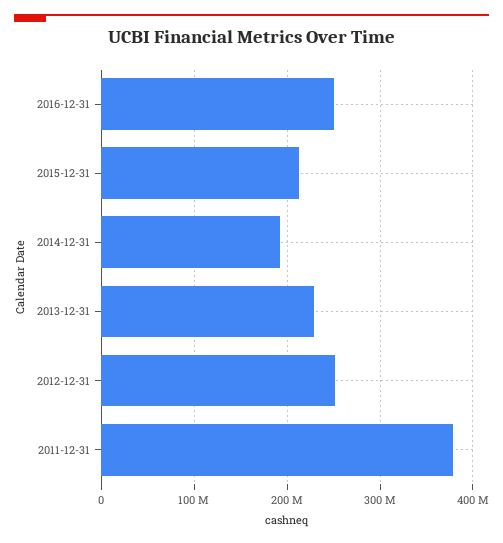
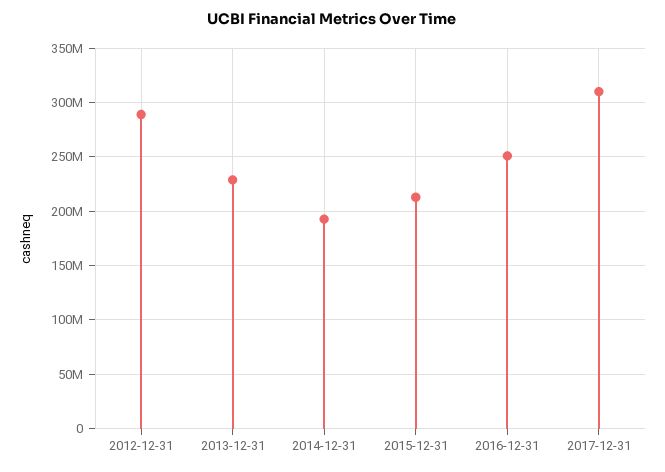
2012-12-31: 250000000 -> 290000000
2011-12-31: 380000000 -> none
2017-12-31: none -> 310000000

